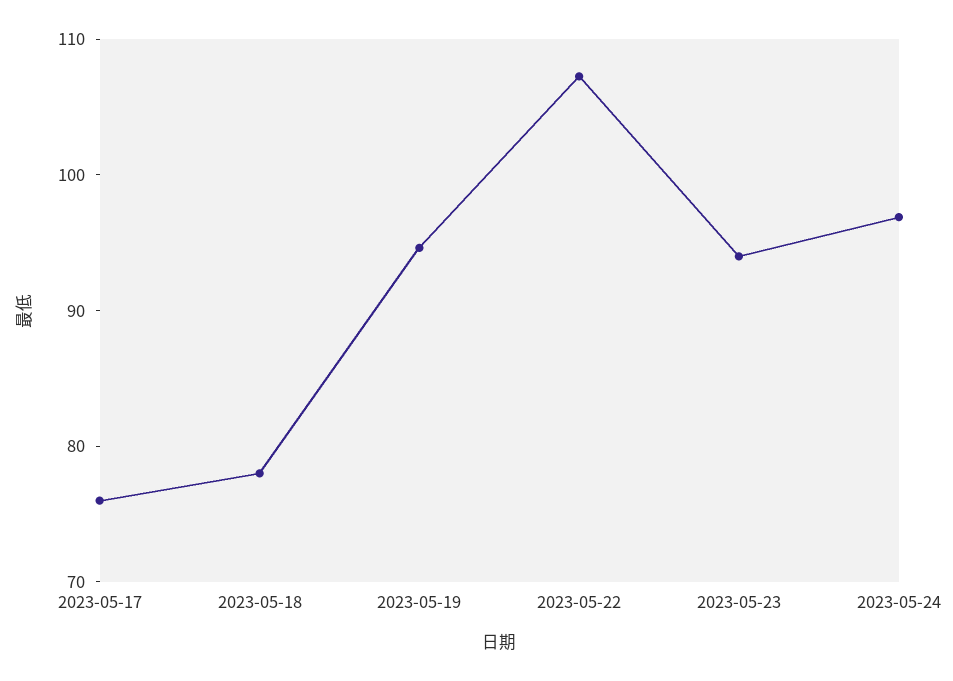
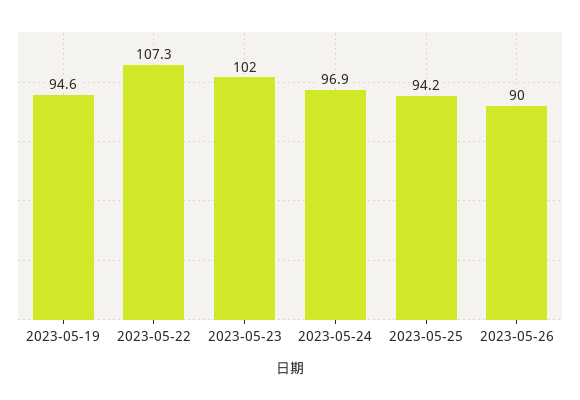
2023-05-17: 76 -> none
2023-05-18: 78 -> none
2023-05-23: 94 -> 102
2023-05-25: none -> 94.2
2023-05-26: none -> 90

